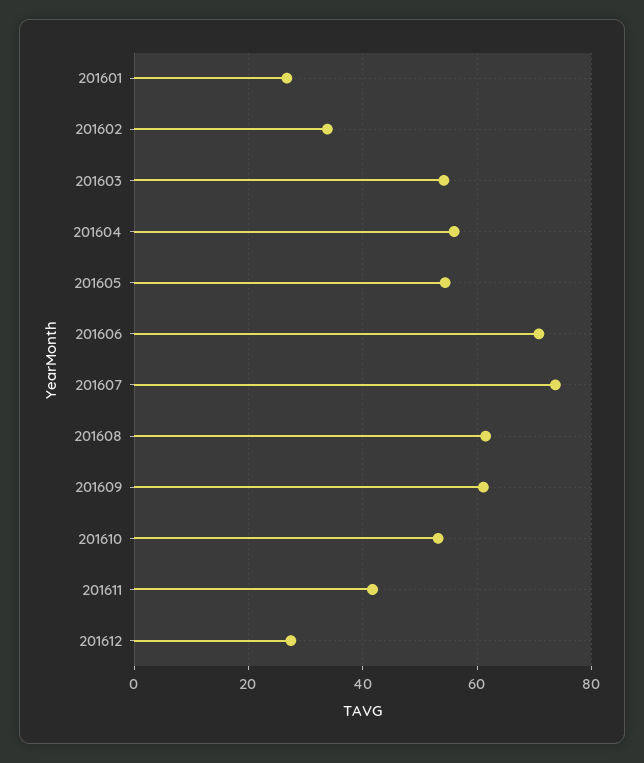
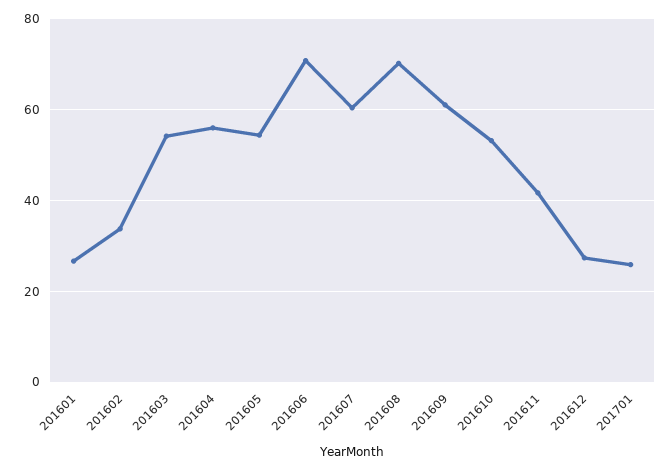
201607: 74 -> 60
201608: 62 -> 70
201701: none -> 26

